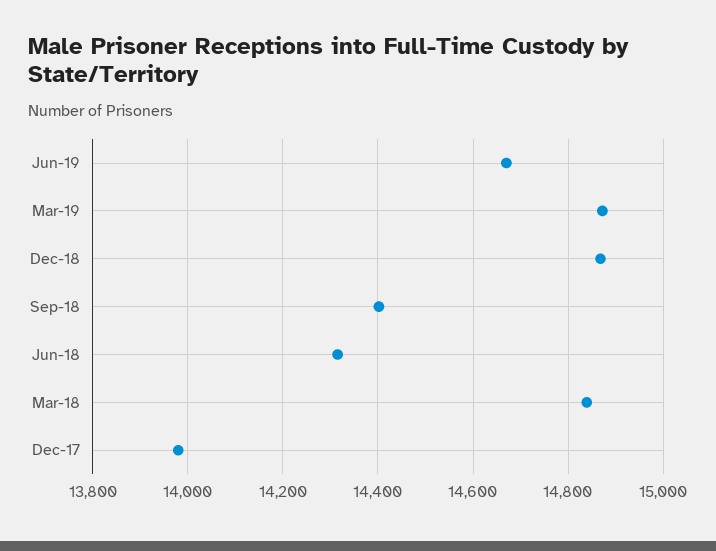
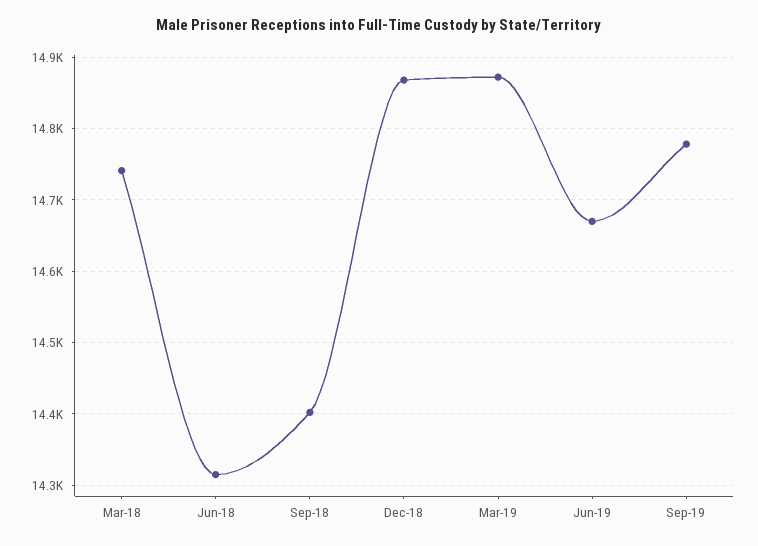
Mar-18: 14840 -> 14740
Dec-17: 13980 -> none
Sep-19: none -> 14780

